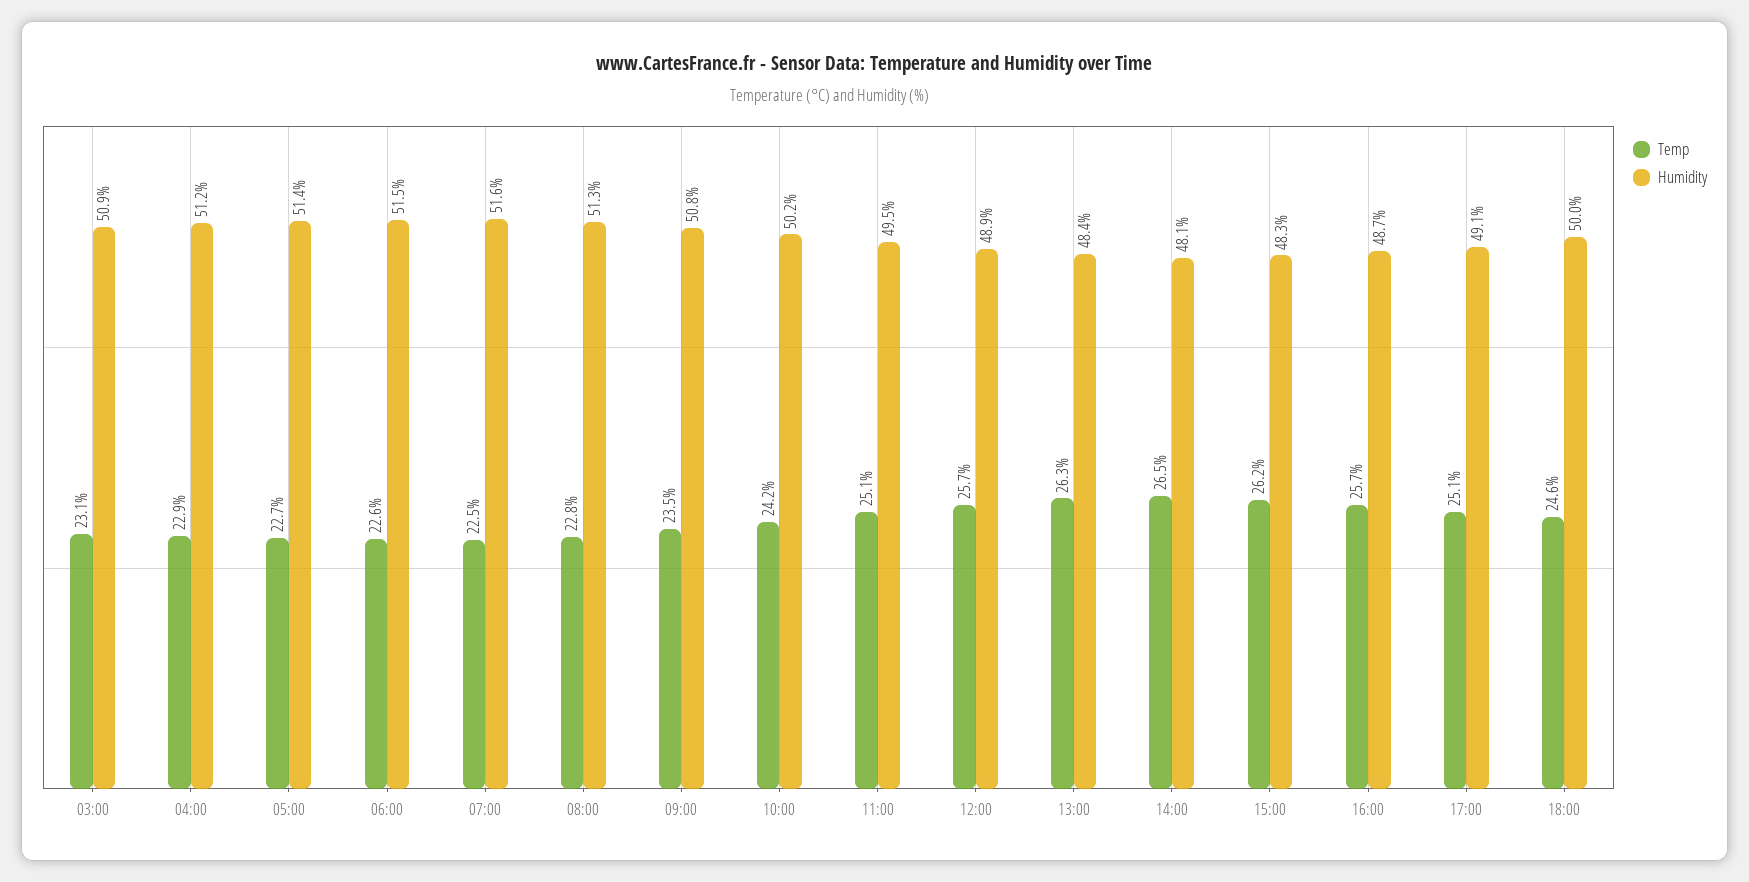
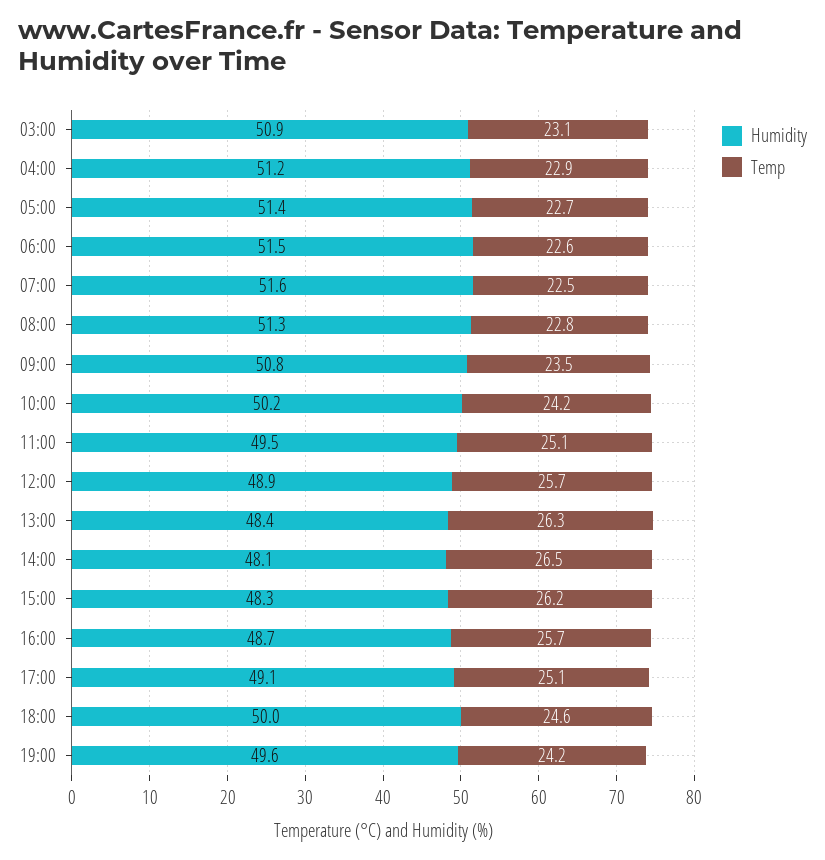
Humidity, 19:00: none -> 49.6
Temp, 19:00: none -> 24.2

